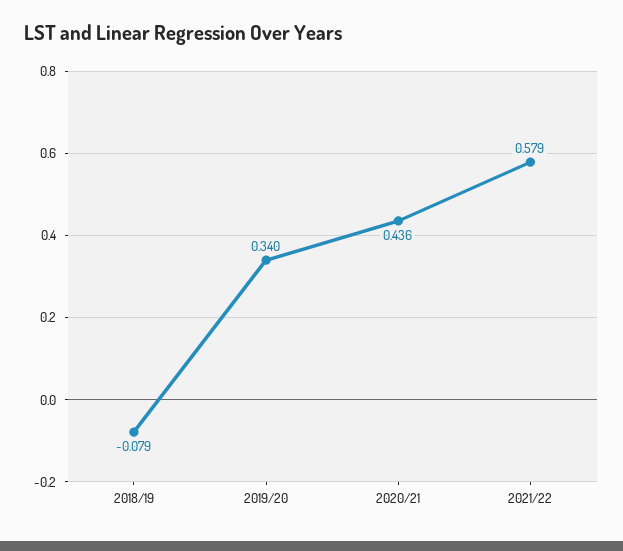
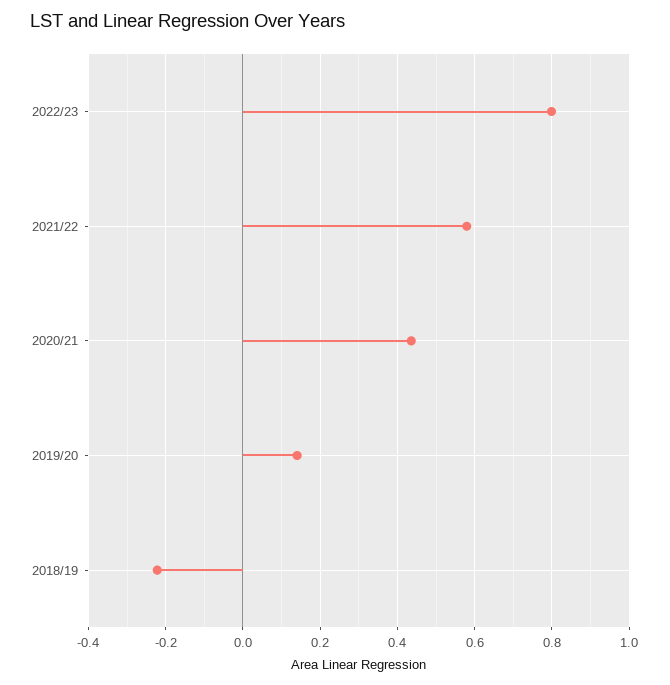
2018/19: -0.079 -> -0.22
2019/20: 0.34 -> 0.14
2022/23: none -> 0.8

